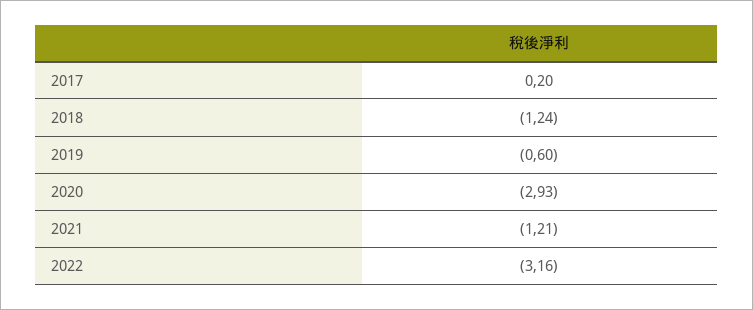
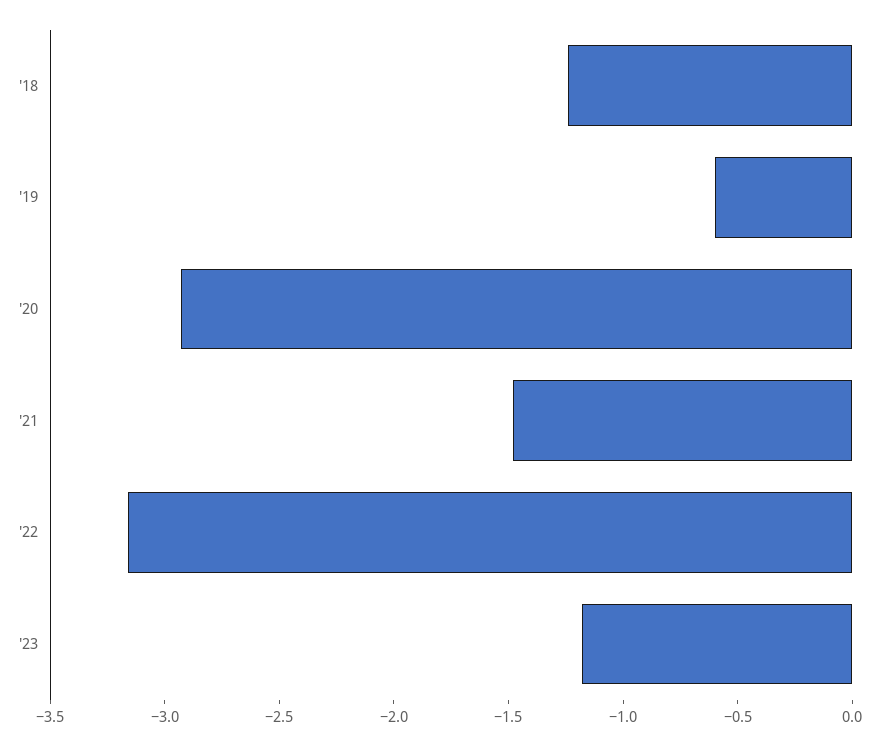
2017: 0.2 -> none
2021: -1.21 -> -1.5
'23: none -> -1.2

